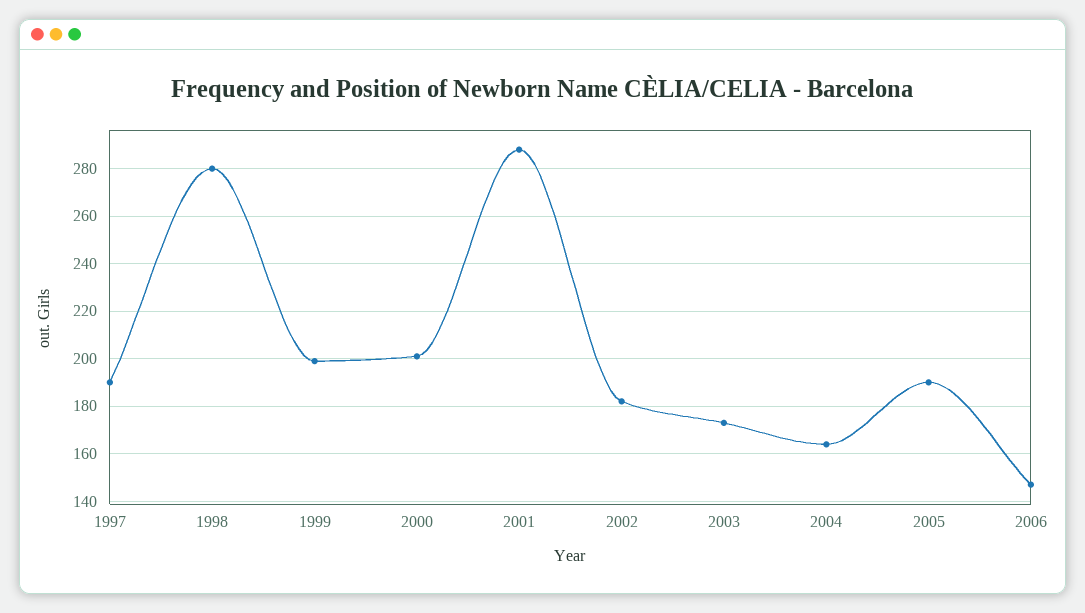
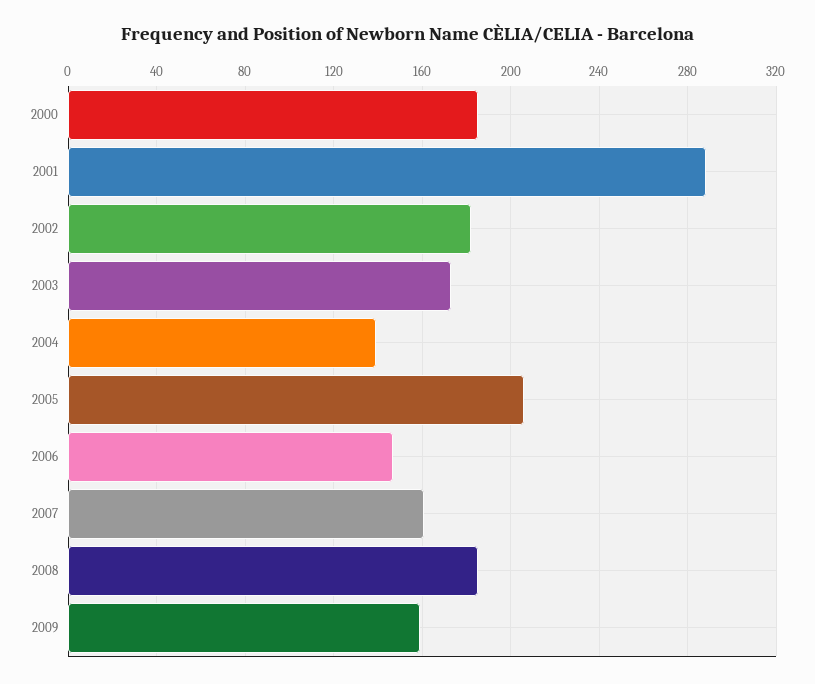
1997: 190 -> none
1998: 280 -> none
1999: 200 -> none
2000: 200 -> 185
2004: 165 -> 140
2005: 190 -> 205
2007: none -> 160
2008: none -> 185
2009: none -> 160

